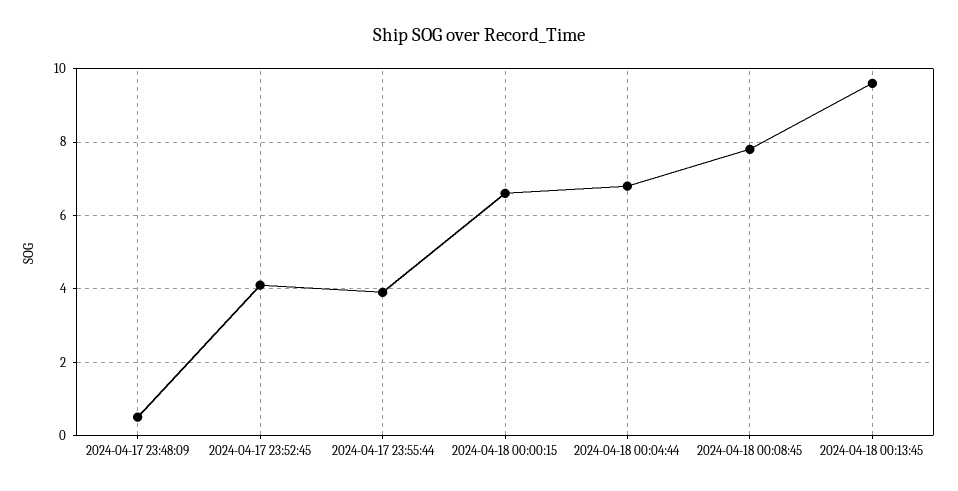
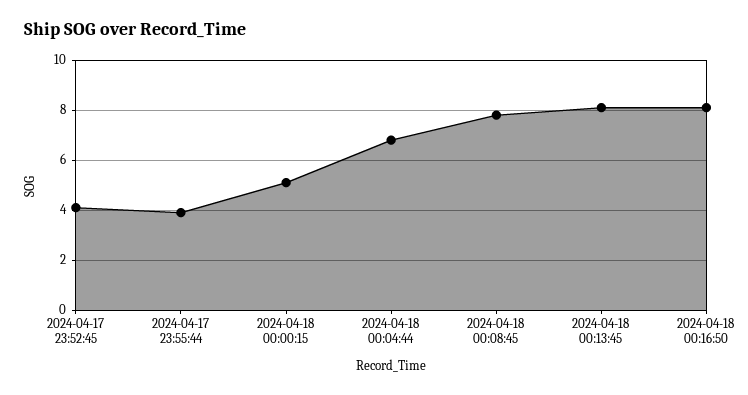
2024-04-17 23:48:09: 0.5 -> none
2024-04-18 00:00:15: 6.5 -> 5
2024-04-18 00:13:45: 9.5 -> 8
2024-04-18 00:16:50: none -> 8

